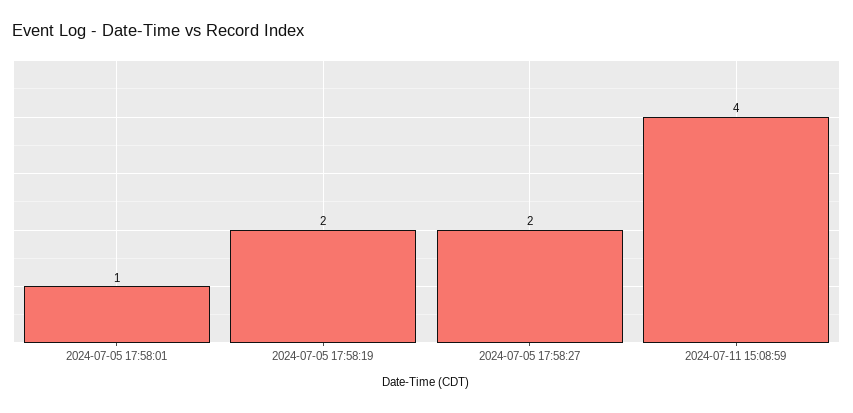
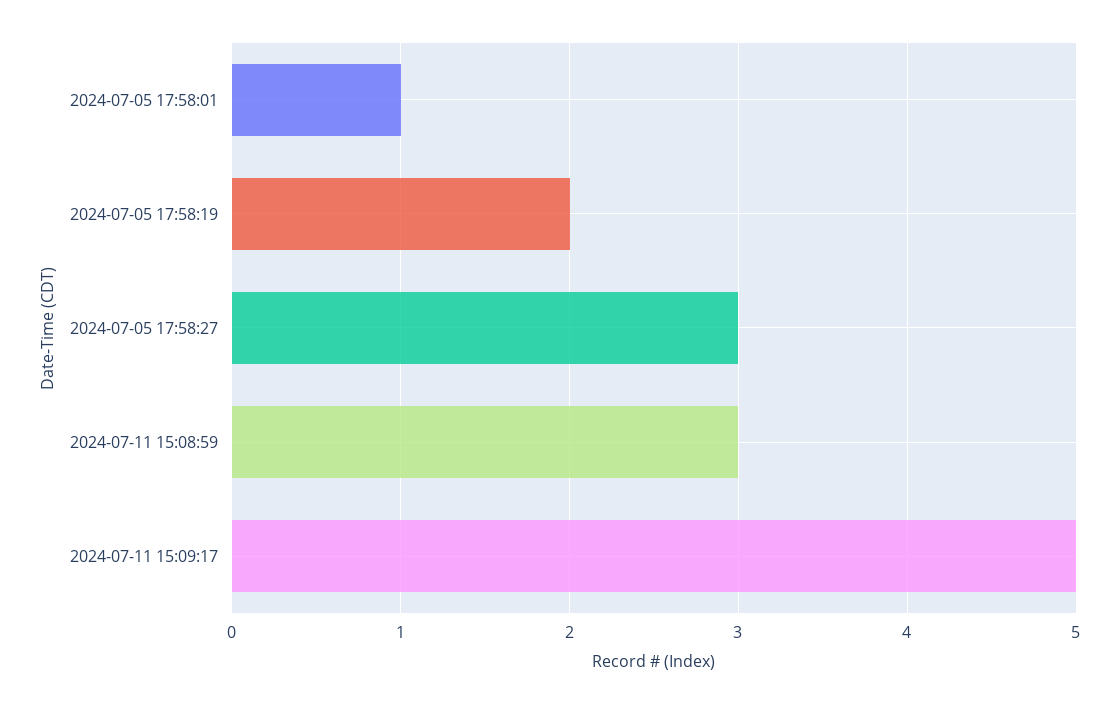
2024-07-05 17:58:27: 2 -> 3
2024-07-11 15:08:59: 4 -> 3
2024-07-11 15:09:17: none -> 5

